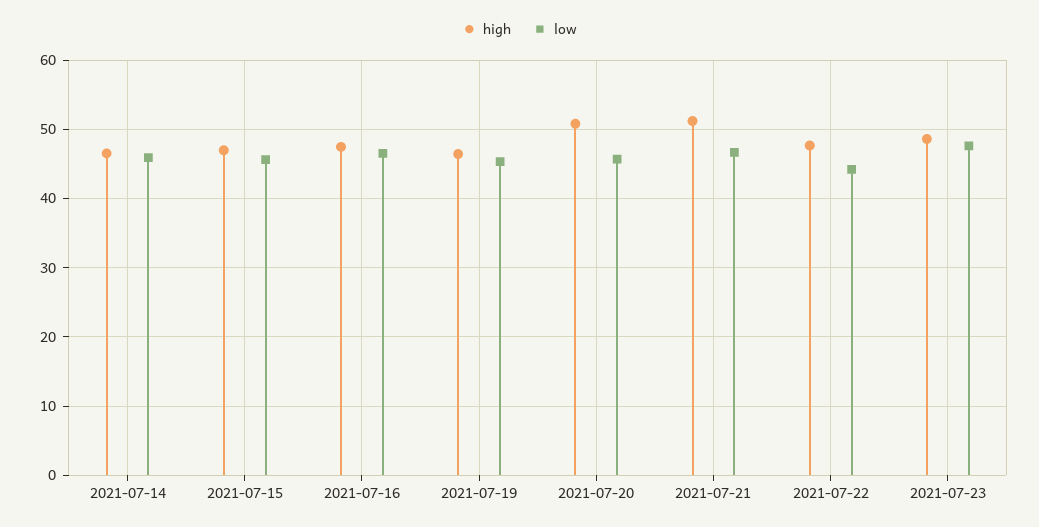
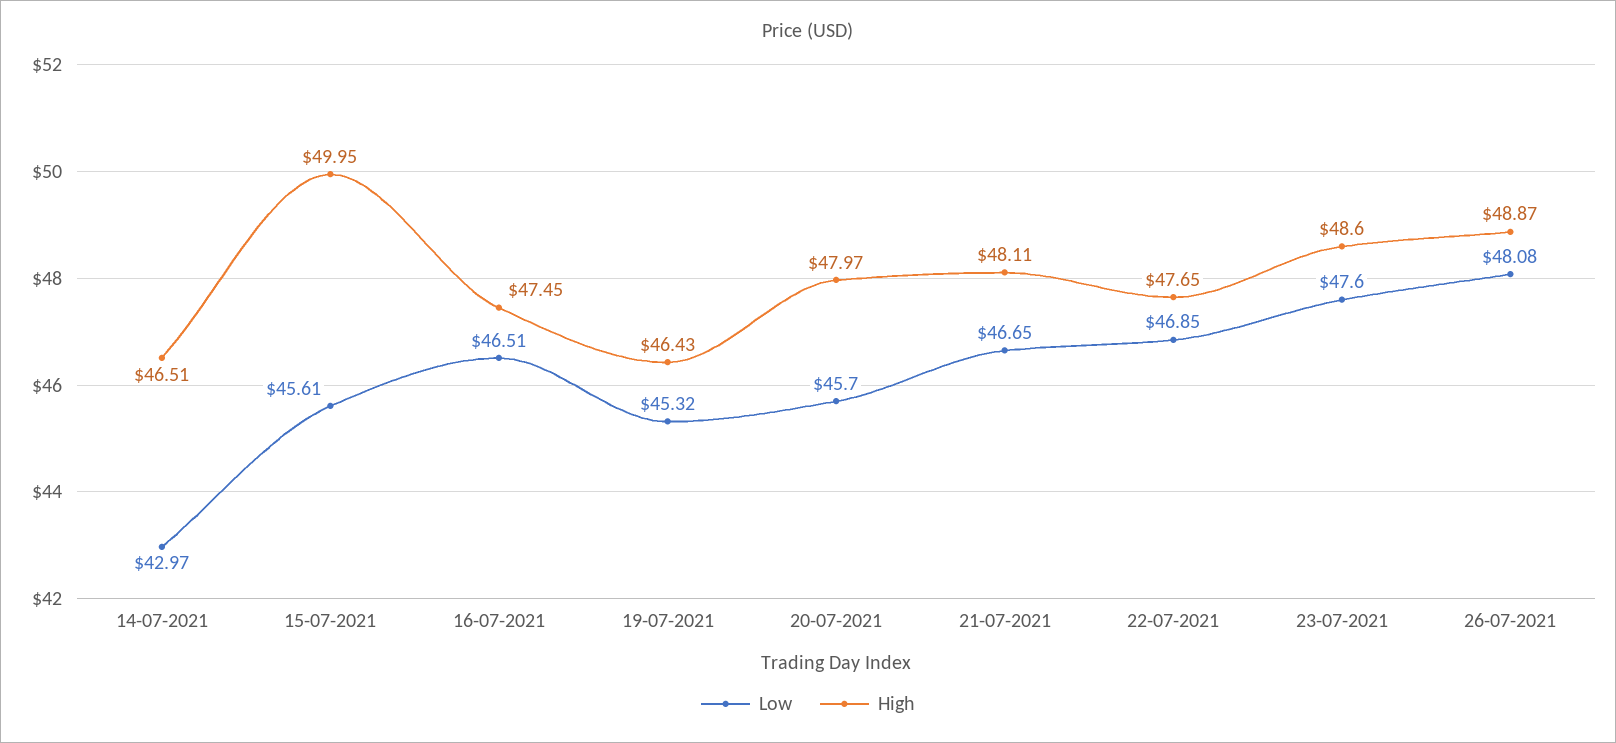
low, 2021-07-14: 46 -> 42.97
high, 2021-07-15: 47 -> 49.95
high, 2021-07-20: 51 -> 47.97
high, 2021-07-21: 51 -> 48.11
low, 2021-07-22: 44 -> 46.85
low, 26-07-2021: none -> 48.08
high, 26-07-2021: none -> 48.87

